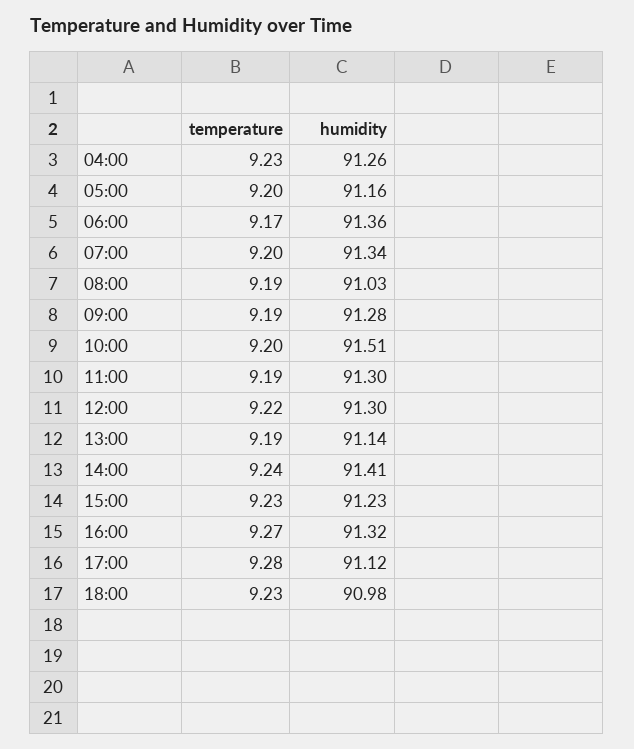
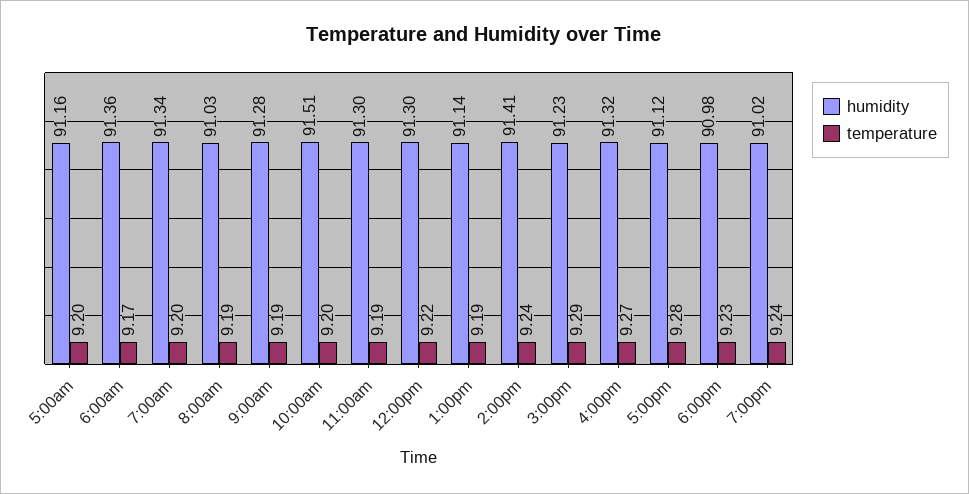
temperature, 04:00: 9.23 -> none
humidity, 04:00: 91.26 -> none
temperature, 15:00: 9.23 -> 9.29
humidity, 7:00pm: none -> 91.02
temperature, 7:00pm: none -> 9.24

